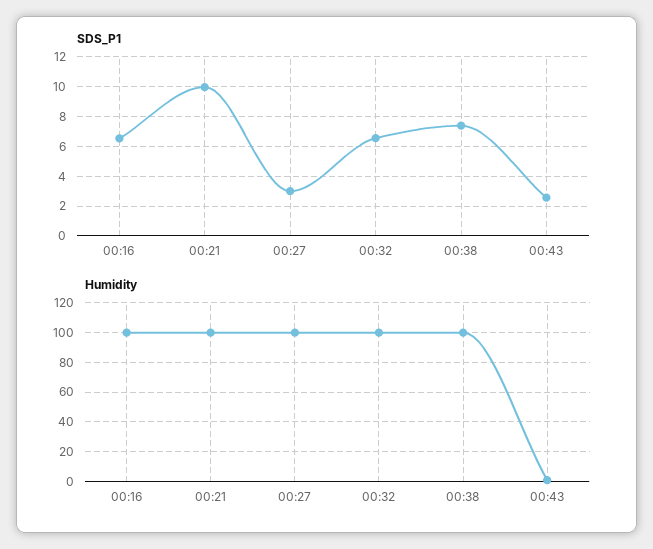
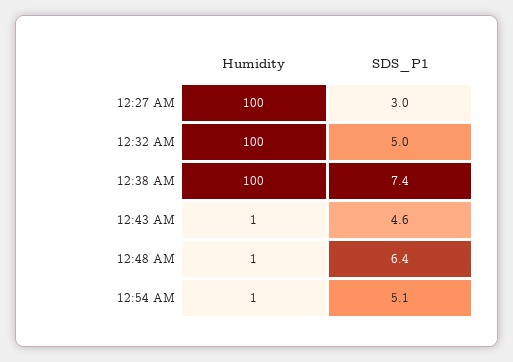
SDS_P1, 00:16: 6.5 -> none
SDS_P1, 00:21: 10 -> none
SDS_P1, 00:32: 6.5 -> 5
SDS_P1, 00:43: 2.5 -> 4.6
Humidity, 00:16: 100 -> none
Humidity, 00:21: 100 -> none
Humidity, 12:48 AM: none -> 1
SDS_P1, 12:48 AM: none -> 6.4
Humidity, 12:54 AM: none -> 1
SDS_P1, 12:54 AM: none -> 5.1

